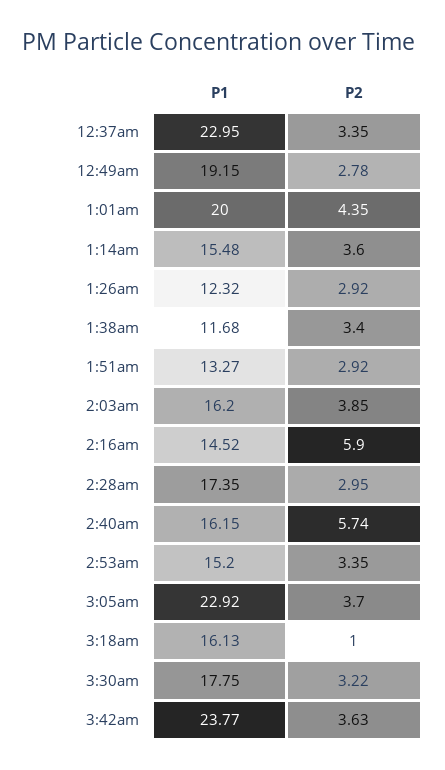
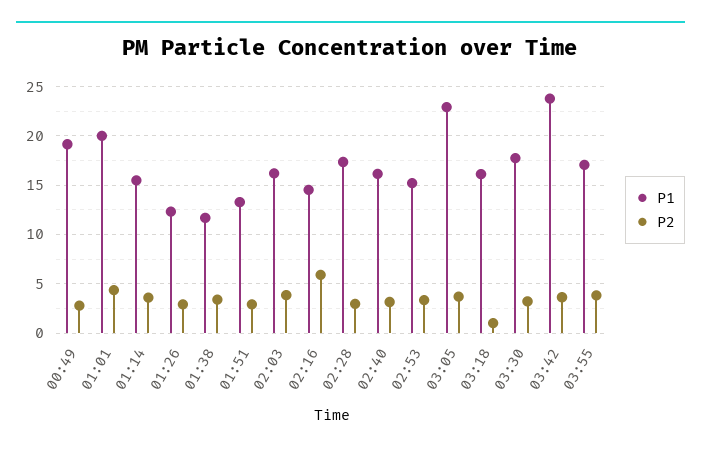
P1, 12:37am: 22.95 -> none
P2, 12:37am: 3.35 -> none
P2, 2:40am: 5.74 -> 3
P1, 03:55: none -> 17
P2, 03:55: none -> 4

